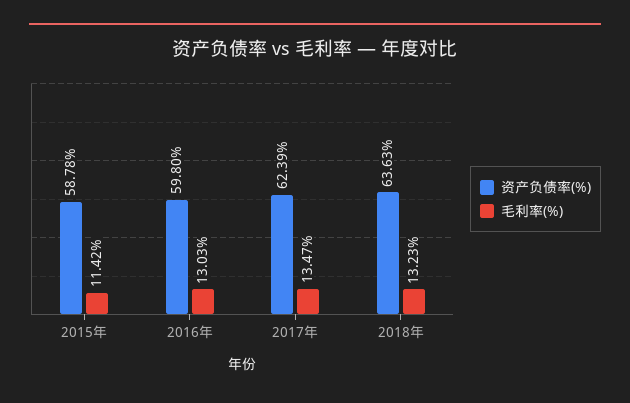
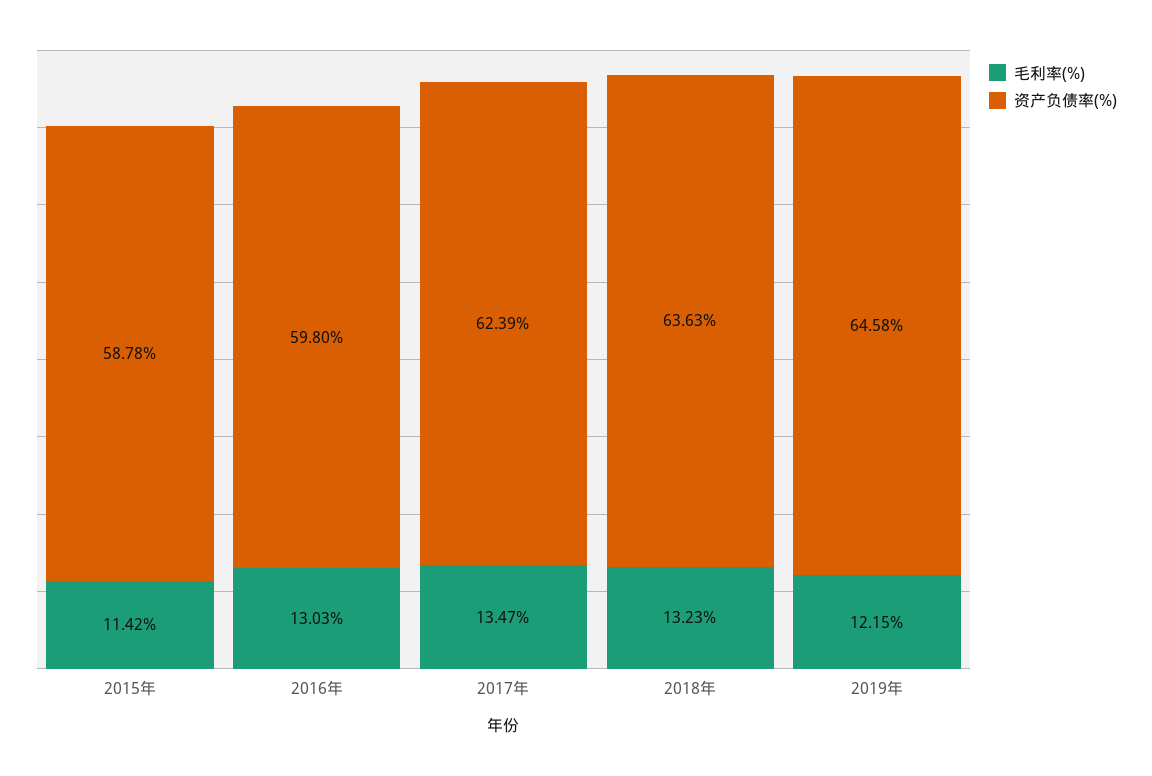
毛利率(%), 2019年: none -> 12.15
资产负债率(%), 2019年: none -> 64.58

